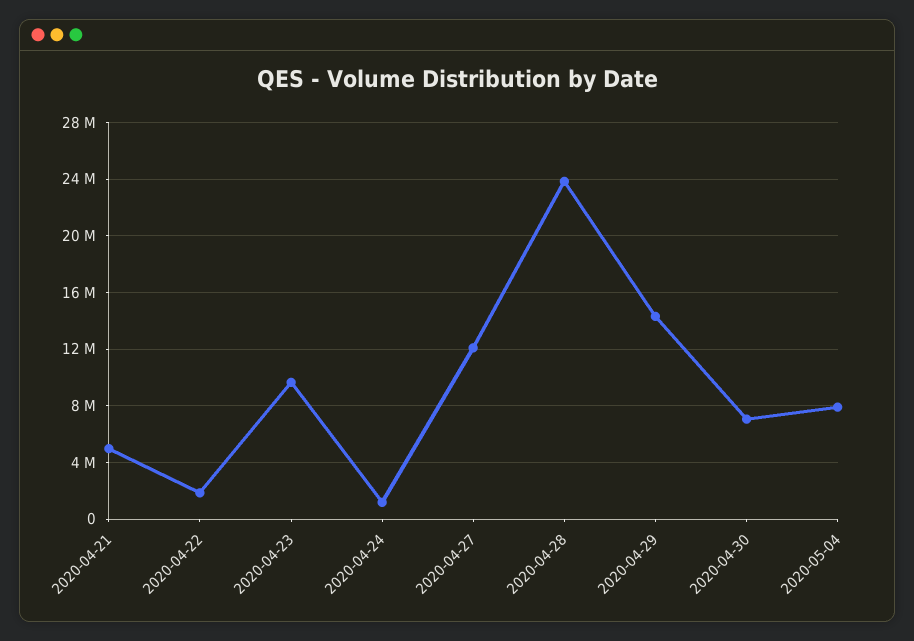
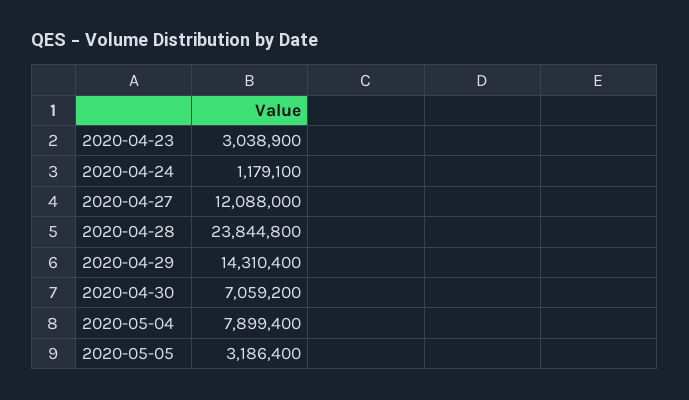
2020-04-21: 5000000 -> none
2020-04-22: 2000000 -> none
2020-04-23: 9500000 -> 3038900
2020-05-05: none -> 3186400

